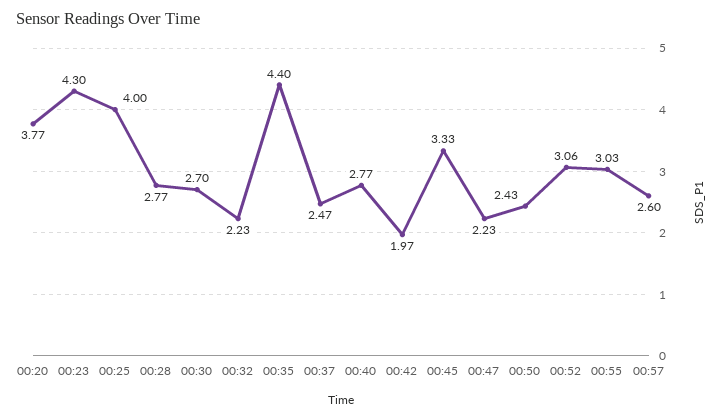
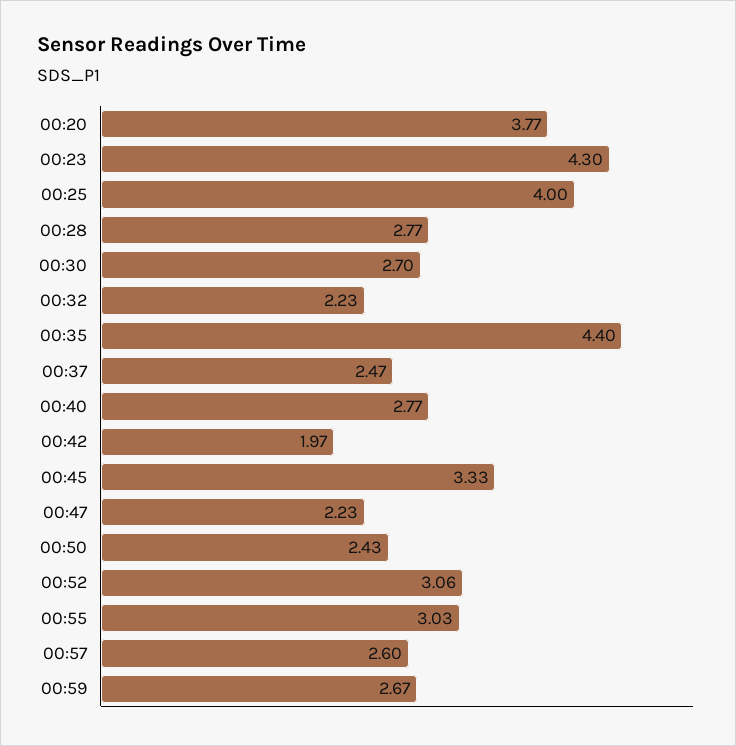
00:59: none -> 2.67

